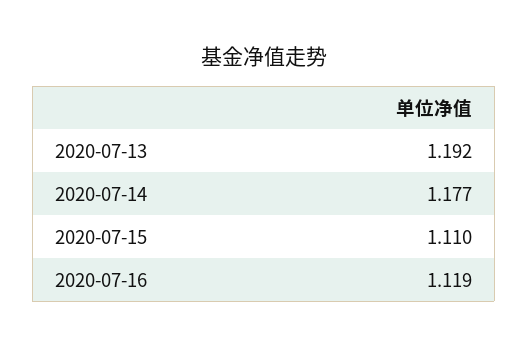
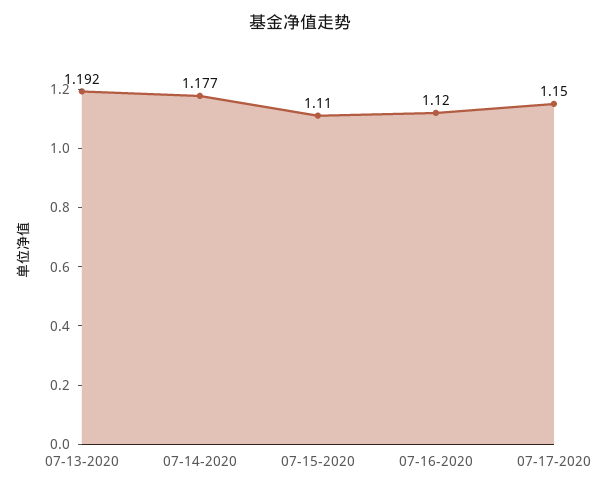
2020-07-16: 1.119 -> 1.12
07-17-2020: none -> 1.15

